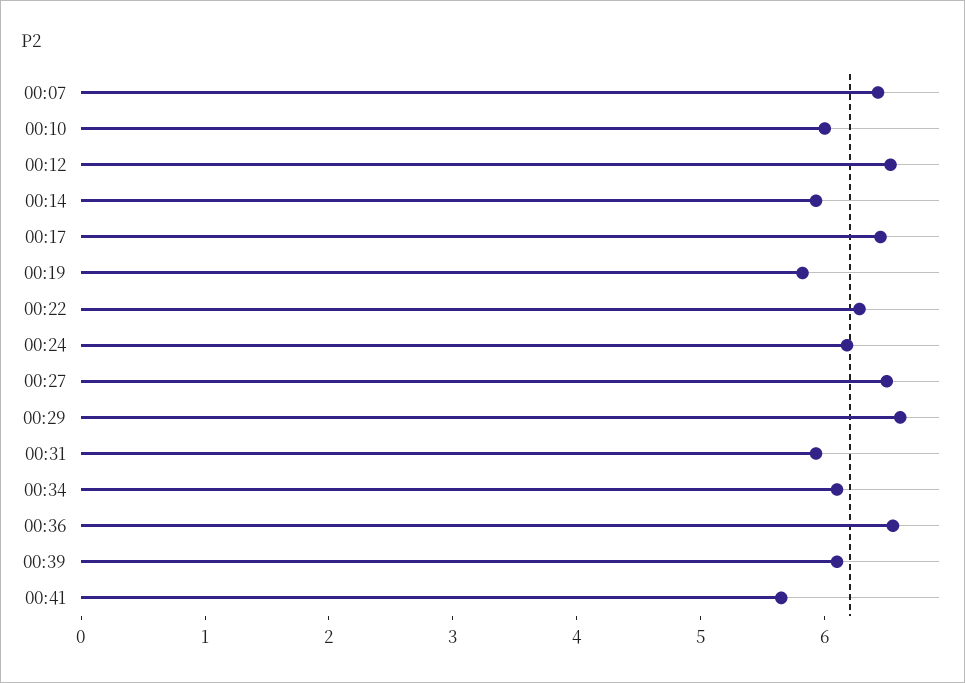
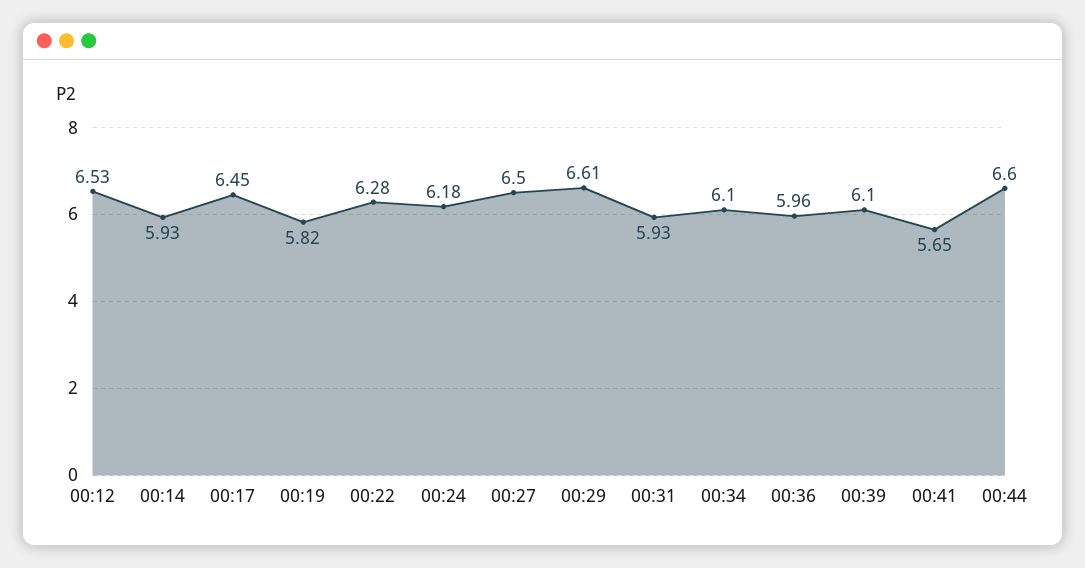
00:07: 6.4 -> none
00:10: 6 -> none
00:36: 6.6 -> 5.96
00:44: none -> 6.6

